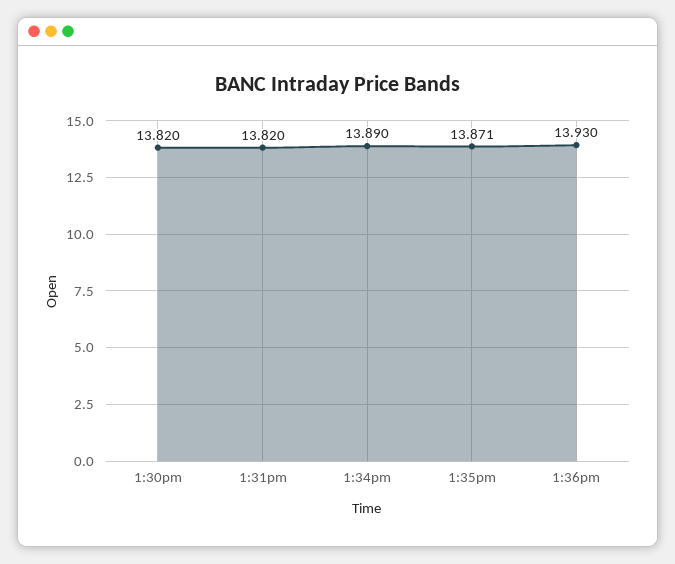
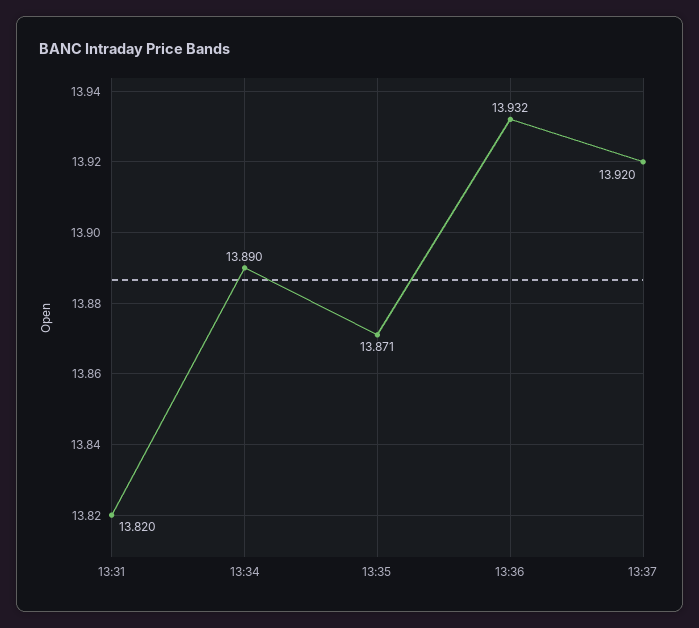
1:30pm: 13.82 -> none
1:36pm: 13.93 -> 13.932
13:37: none -> 13.92

